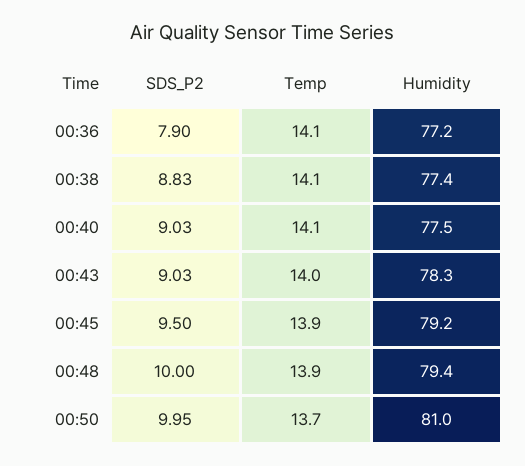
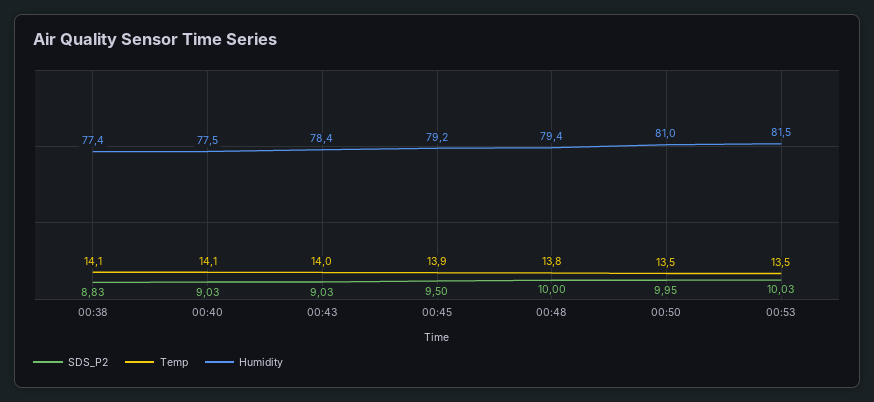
SDS_P2, 00:36: 7.9 -> none
Temp, 00:36: 14.1 -> none
Humidity, 00:36: 77.2 -> none
Humidity, 00:43: 78.3 -> 78.4
Temp, 00:48: 13.9 -> 13.8
Temp, 00:50: 13.7 -> 13.5
SDS_P2, 00:53: none -> 10.03
Temp, 00:53: none -> 13.5
Humidity, 00:53: none -> 81.5

